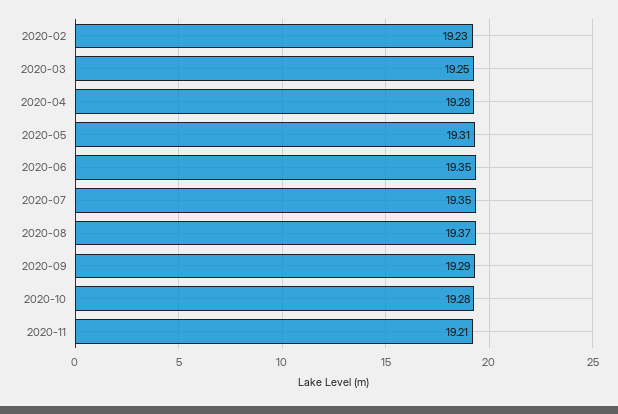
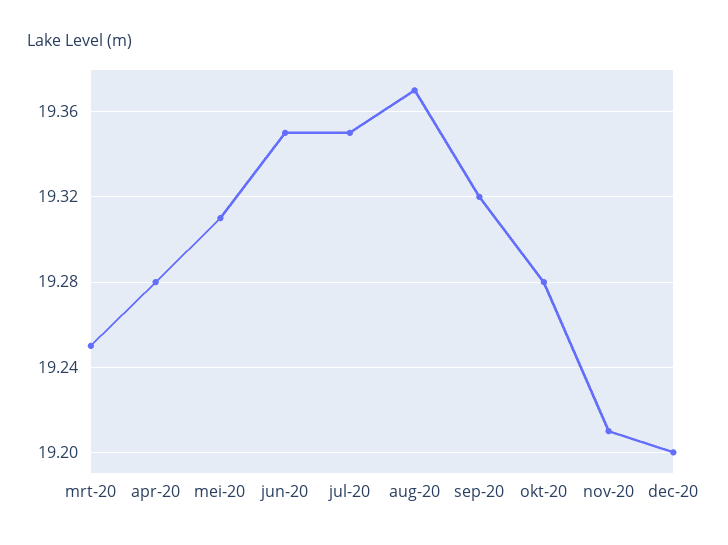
2020-02: 19.23 -> none
2020-09: 19.29 -> 19.32
dec-20: none -> 19.2

